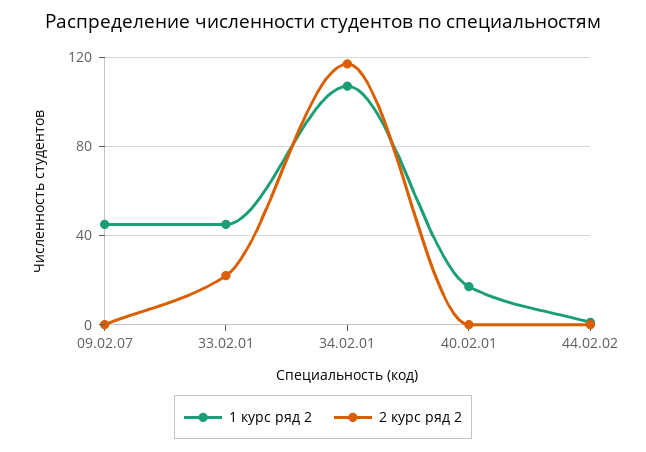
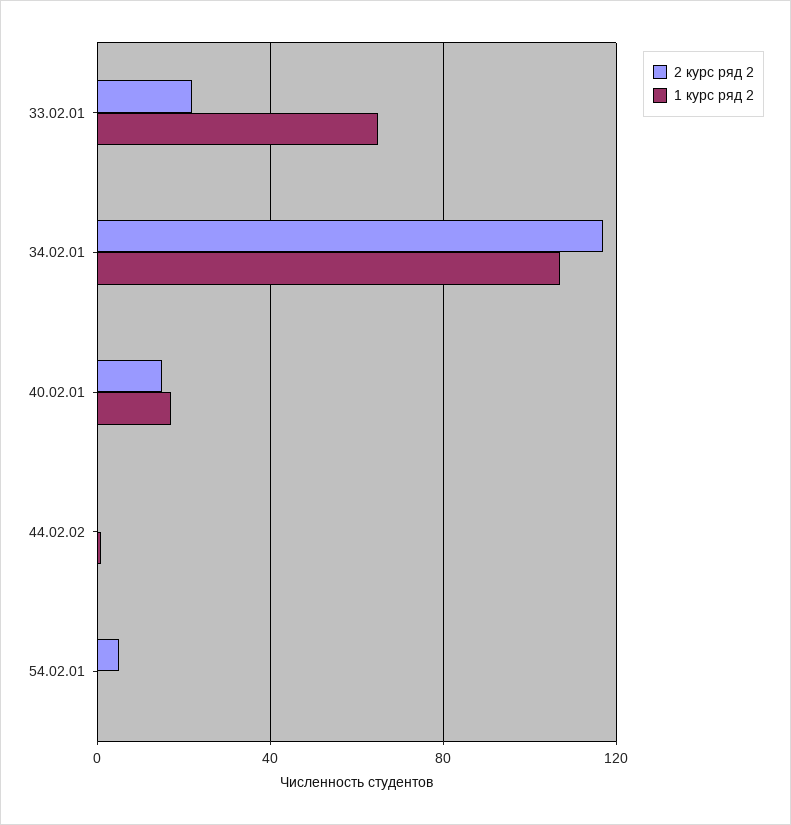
1 курс ряд 2, 09.02.07: 45 -> none
2 курс ряд 2, 09.02.07: 0 -> none
1 курс ряд 2, 33.02.01: 45 -> 65
2 курс ряд 2, 40.02.01: 0 -> 15
2 курс ряд 2, 54.02.01: none -> 5
1 курс ряд 2, 54.02.01: none -> 0

